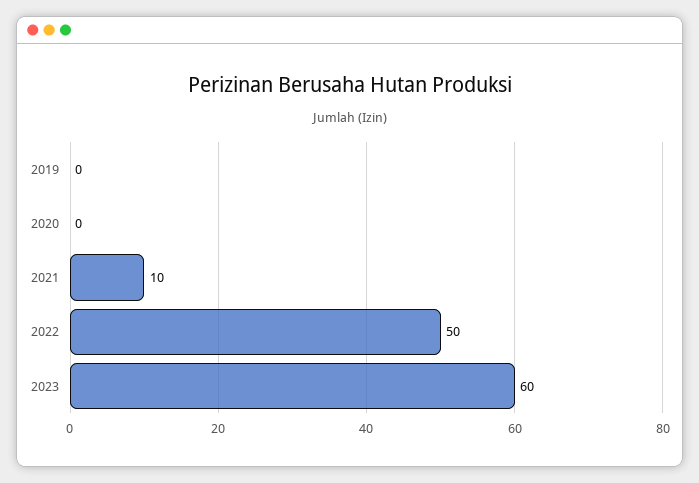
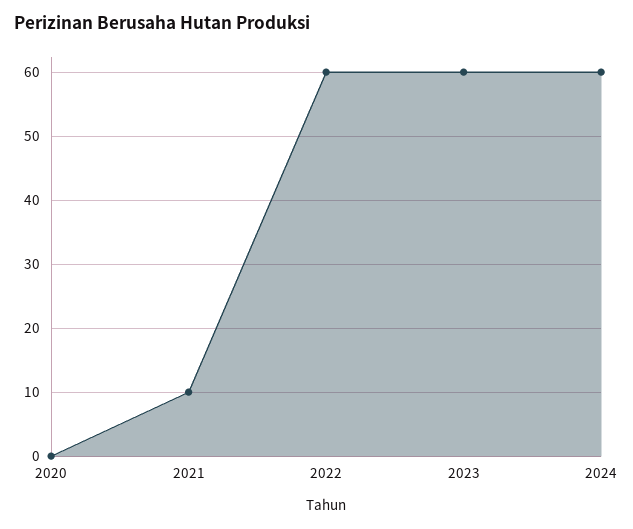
2019: 0 -> none
2022: 50 -> 60
2024: none -> 60

